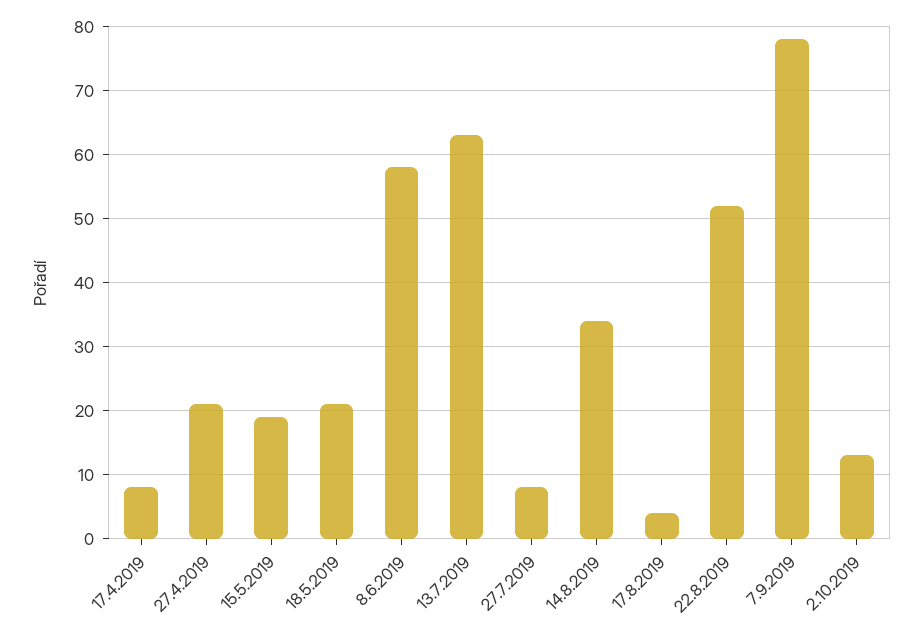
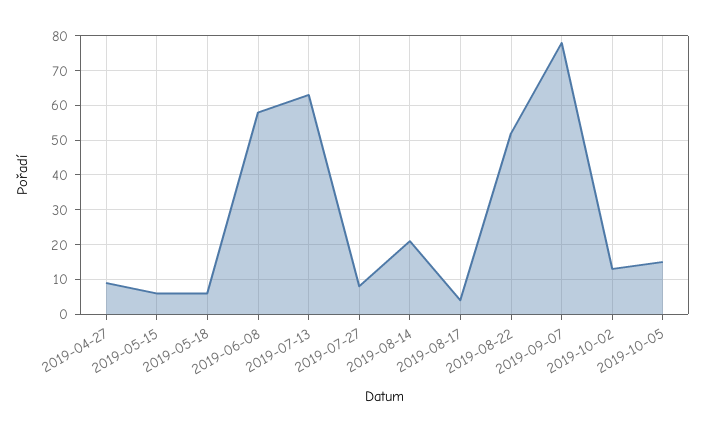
17.4.2019: 8 -> none
27.4.2019: 21 -> 10
15.5.2019: 19 -> 5
18.5.2019: 21 -> 5
14.8.2019: 34 -> 20
2019-10-05: none -> 15

